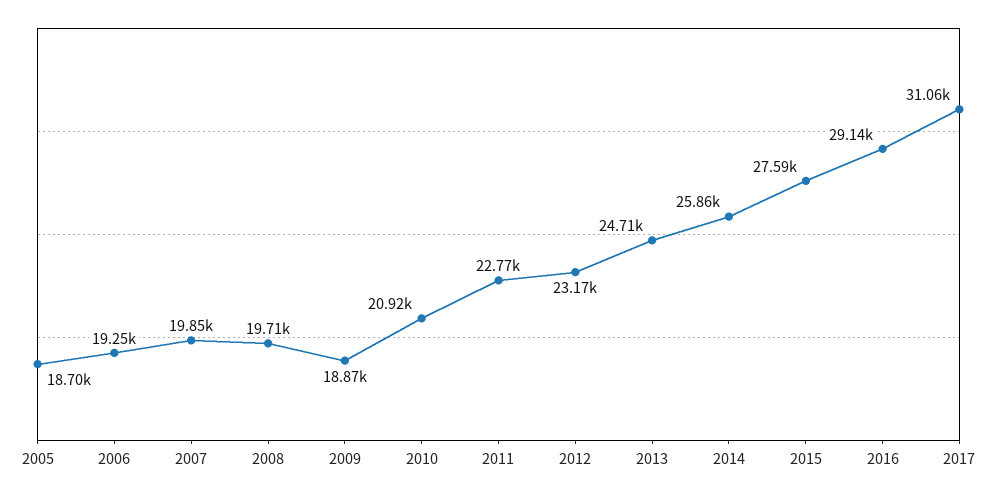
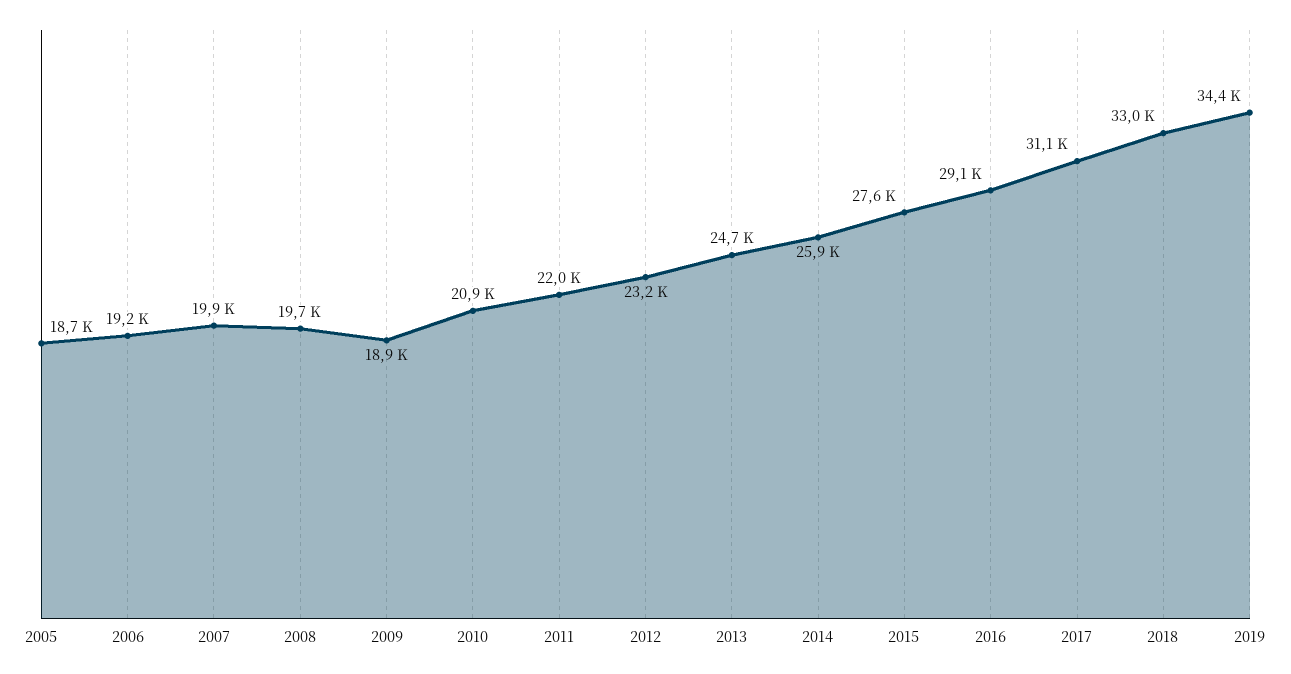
2011: 22770 -> 22000
2018: none -> 33000
2019: none -> 34400

